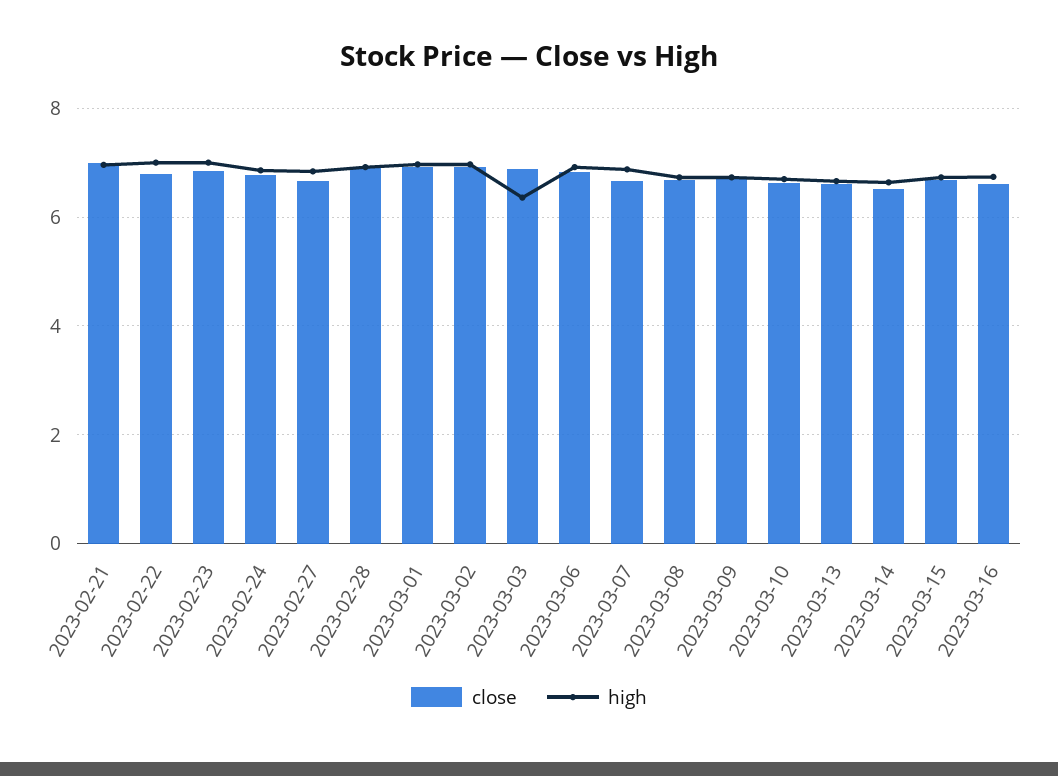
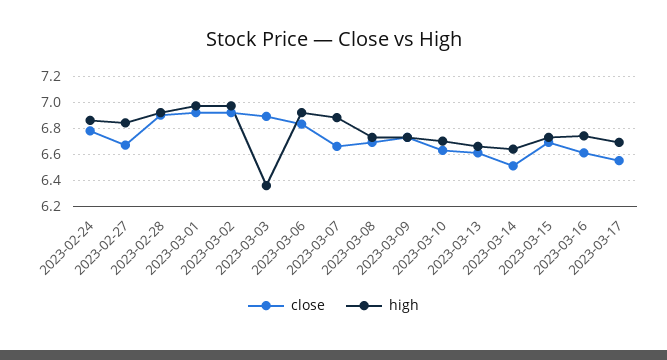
close, 2023-02-21: 7 -> none
high, 2023-02-21: 7 -> none
close, 2023-02-22: 6.8 -> none
high, 2023-02-22: 7 -> none
close, 2023-02-23: 6.8 -> none
high, 2023-02-23: 7 -> none
close, 2023-03-17: none -> 6.55
high, 2023-03-17: none -> 6.7

